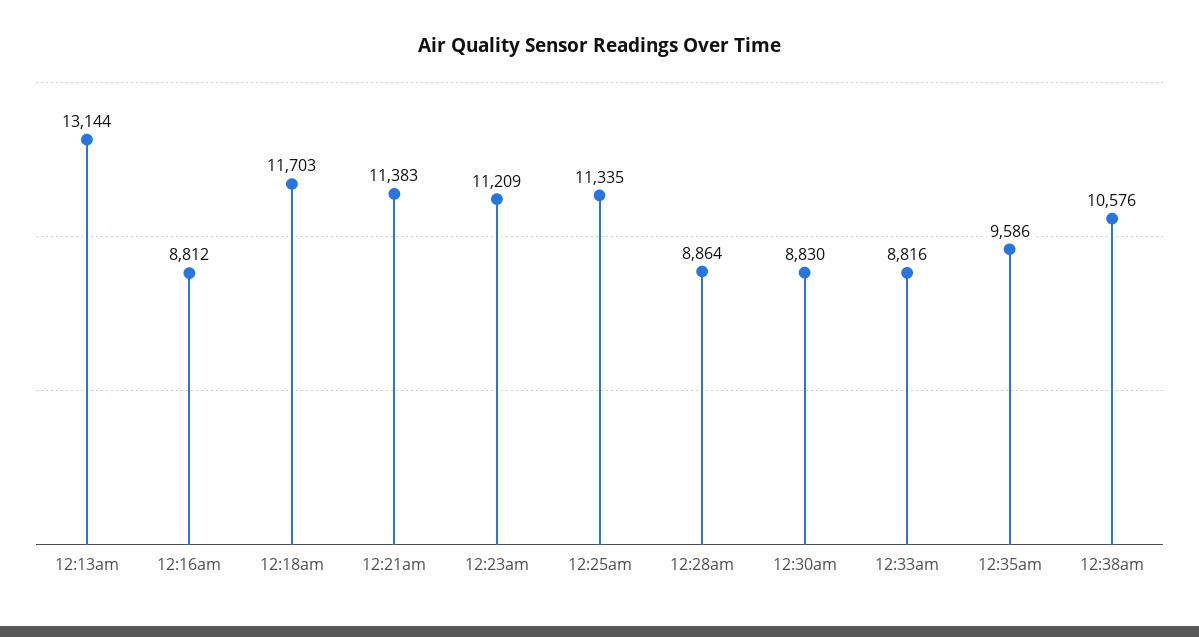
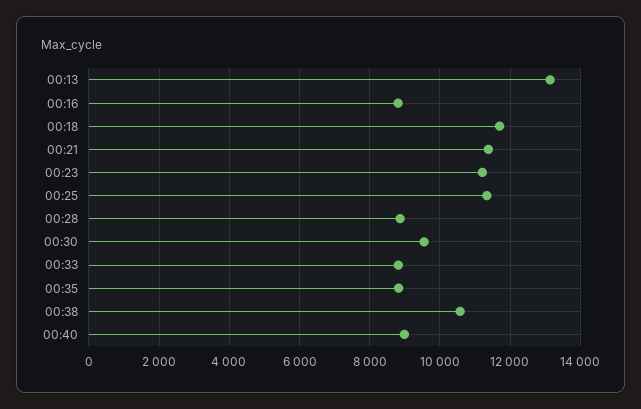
12:30am: 8830 -> 9600
12:35am: 9586 -> 8800
00:40: none -> 9000

